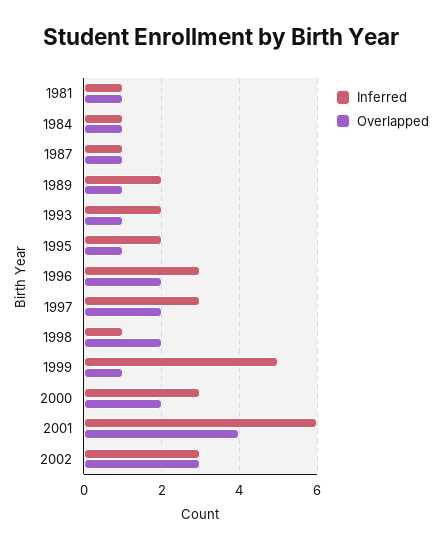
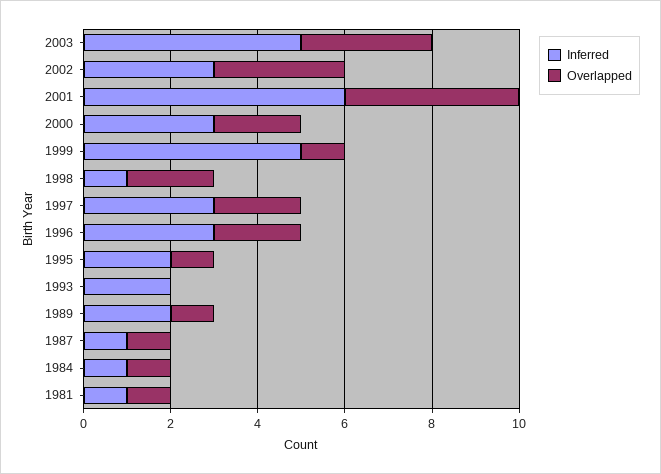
Overlapped, 1993: 1 -> 0
Inferred, 2003: none -> 5
Overlapped, 2003: none -> 3

